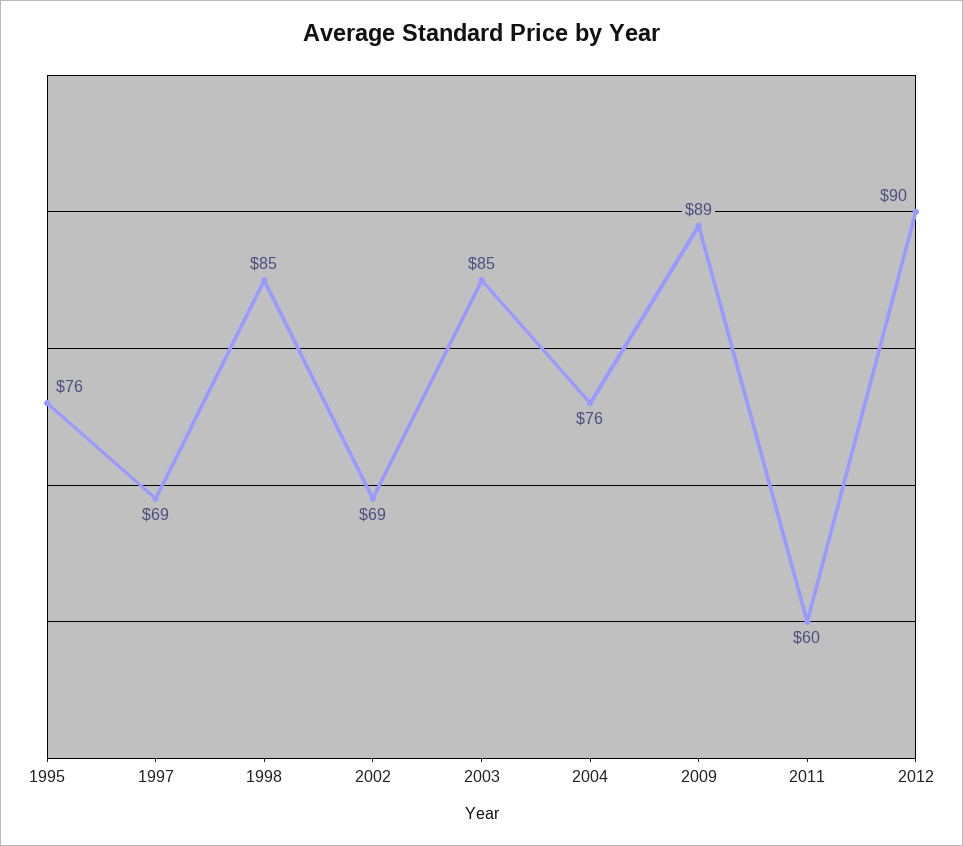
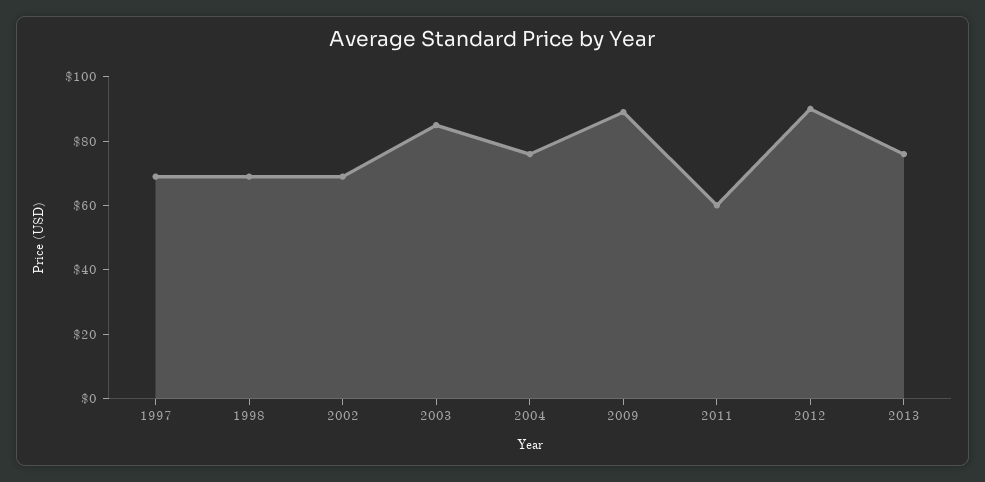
1995: 76 -> none
1998: 85 -> 70
2013: none -> 75

